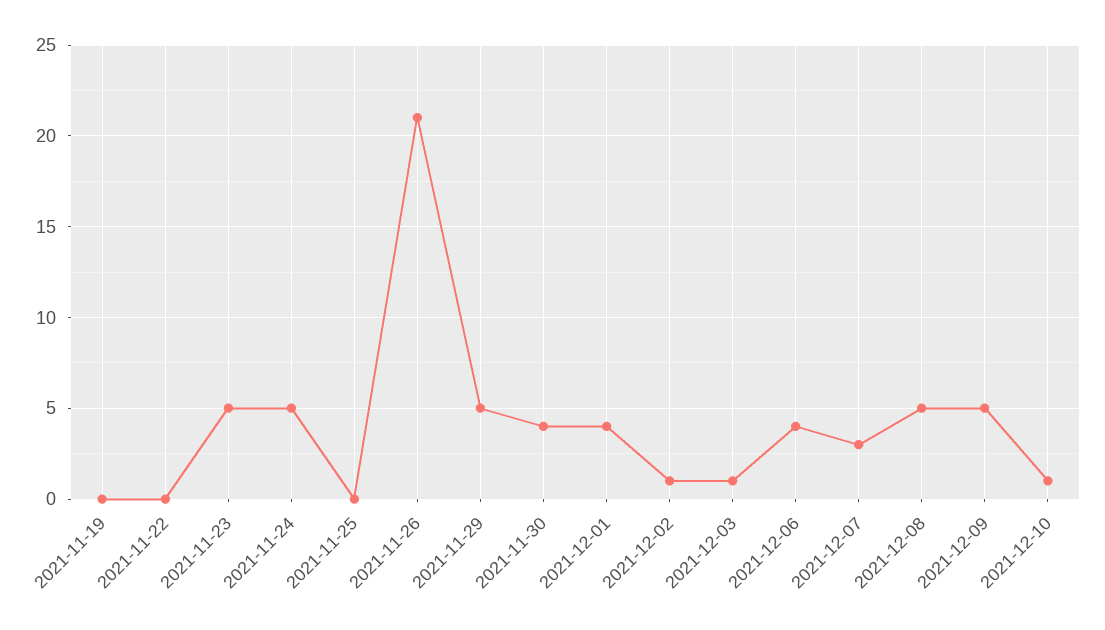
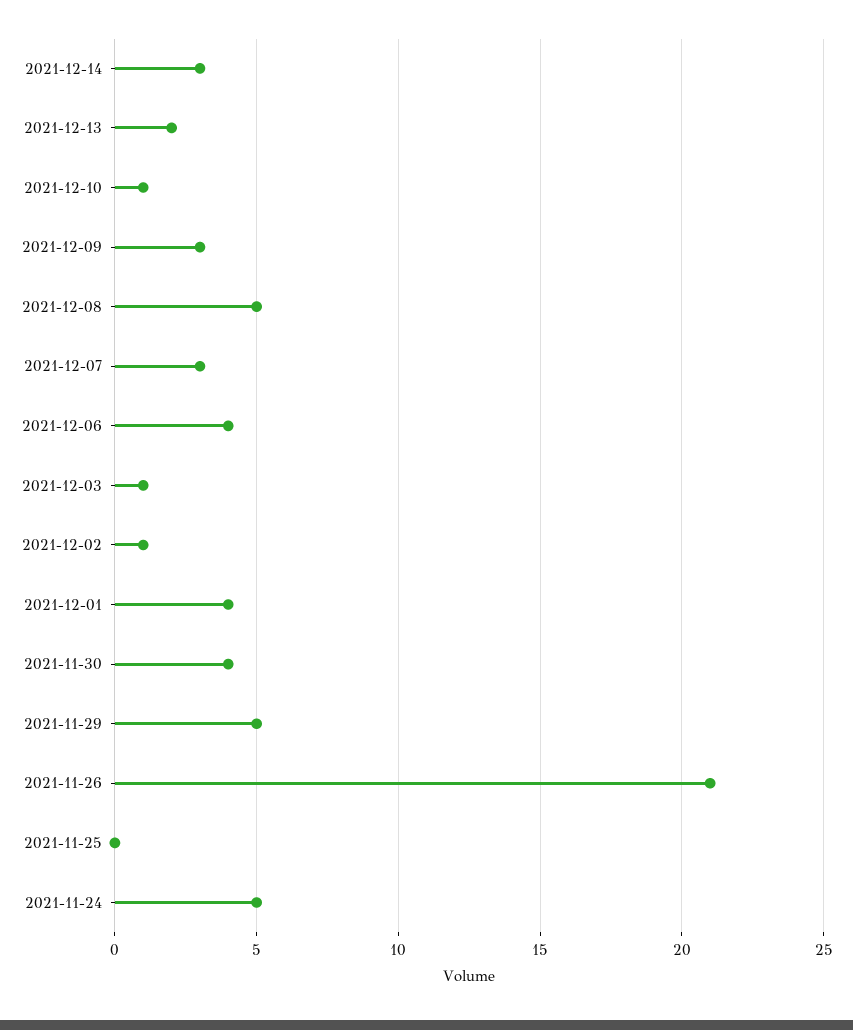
2021-11-19: 0 -> none
2021-11-22: 0 -> none
2021-11-23: 5 -> none
2021-12-09: 5 -> 3
2021-12-14: none -> 3
2021-12-13: none -> 2

